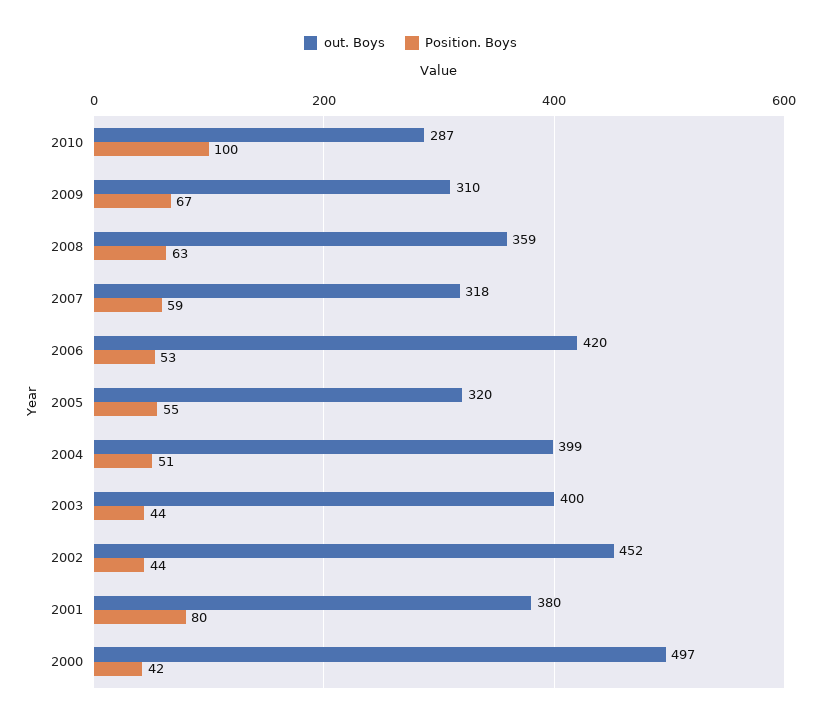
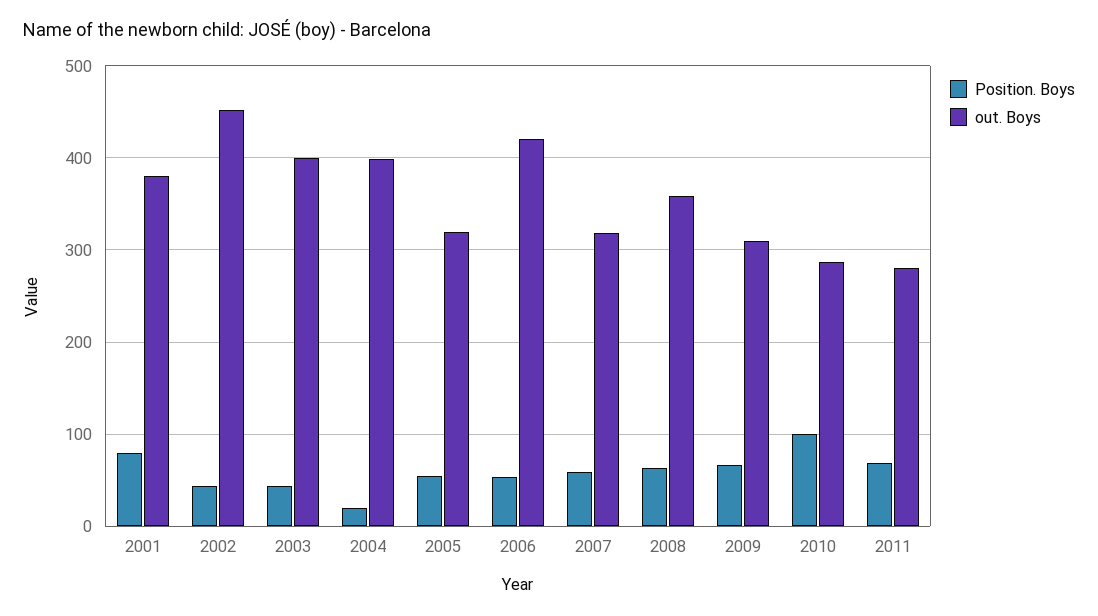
Position. Boys, 2004: 51 -> 20
out. Boys, 2000: 497 -> none
Position. Boys, 2000: 42 -> none
Position. Boys, 2011: none -> 70
out. Boys, 2011: none -> 280

